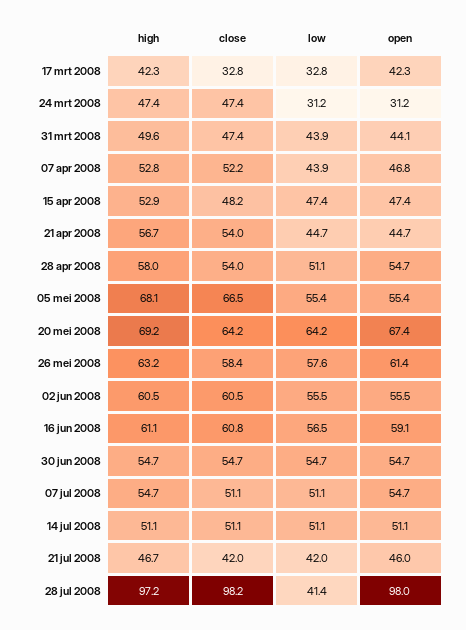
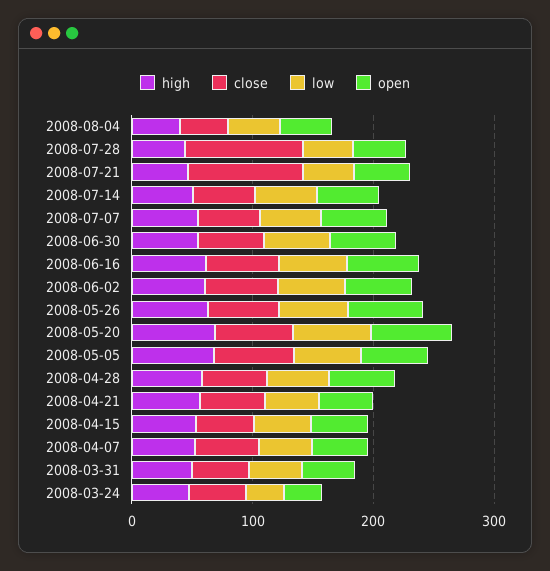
high, 17 mrt 2008: 42.3 -> none
close, 17 mrt 2008: 32.8 -> none
low, 17 mrt 2008: 32.8 -> none
open, 17 mrt 2008: 42.3 -> none
close, 21 jul 2008: 42 -> 100
high, 28 jul 2008: 97.2 -> 40
open, 28 jul 2008: 98 -> 40
high, 2008-08-04: none -> 40
close, 2008-08-04: none -> 40
low, 2008-08-04: none -> 40
open, 2008-08-04: none -> 40

